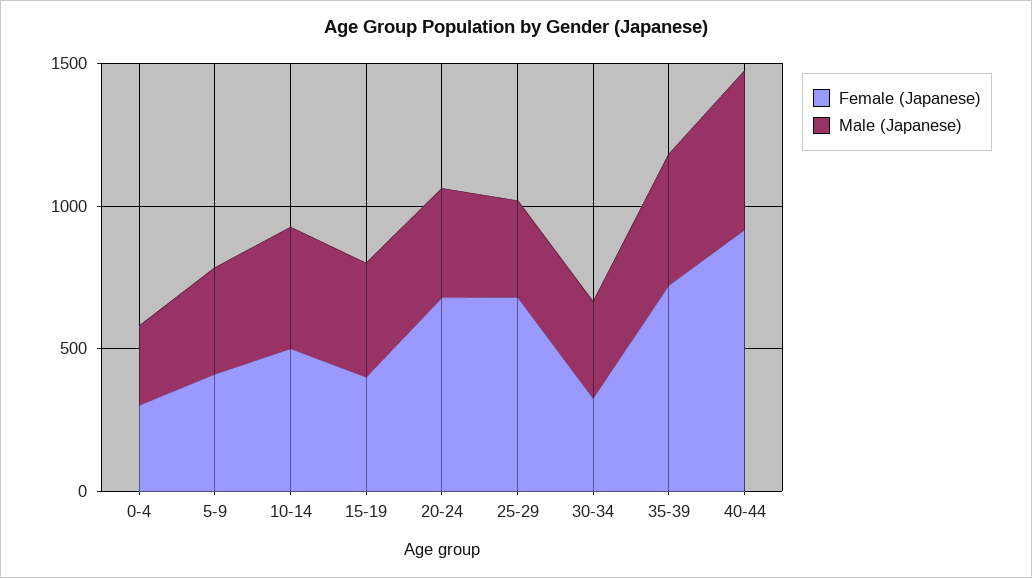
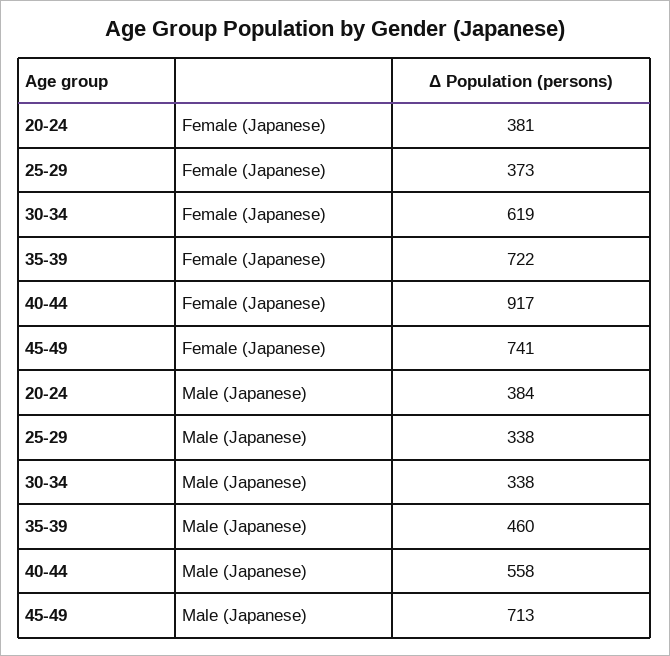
Female (Japanese), 0-4: 300 -> none
Male (Japanese), 0-4: 300 -> none
Female (Japanese), 5-9: 400 -> none
Male (Japanese), 5-9: 400 -> none
Female (Japanese), 10-14: 500 -> none
Male (Japanese), 10-14: 400 -> none
Female (Japanese), 15-19: 400 -> none
Male (Japanese), 15-19: 400 -> none
Female (Japanese), 20-24: 700 -> 381
Female (Japanese), 25-29: 700 -> 373
Female (Japanese), 30-34: 300 -> 619
Female (Japanese), 45-49: none -> 741
Male (Japanese), 45-49: none -> 713

